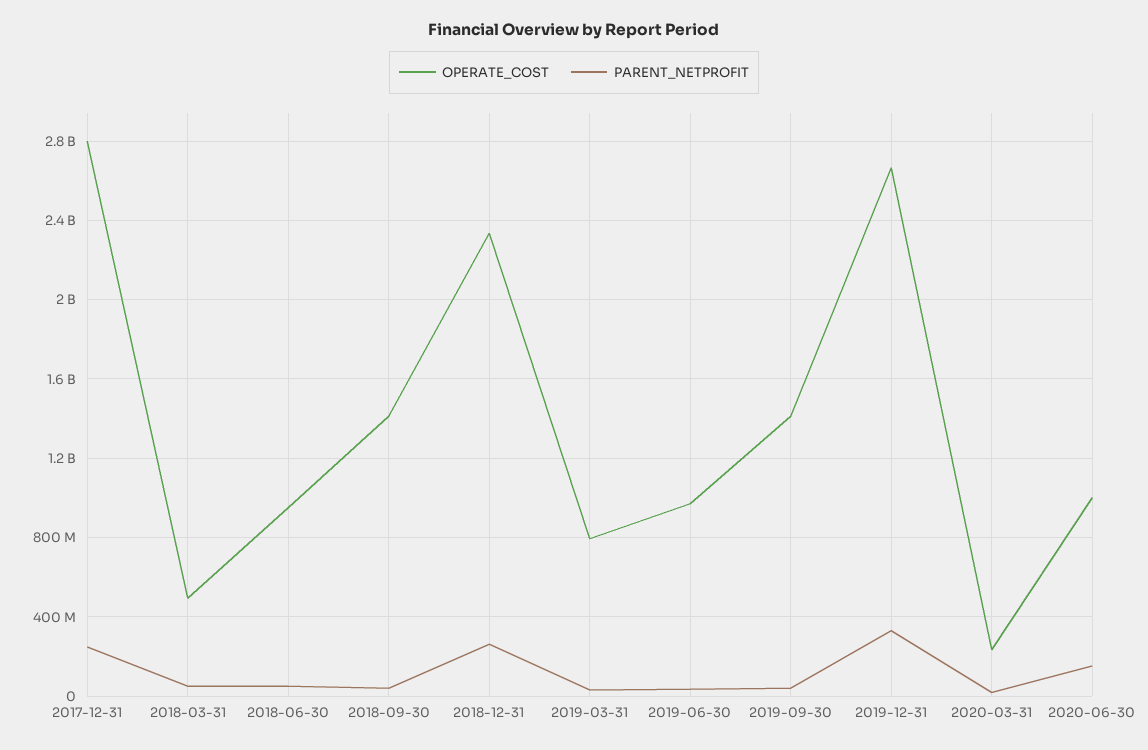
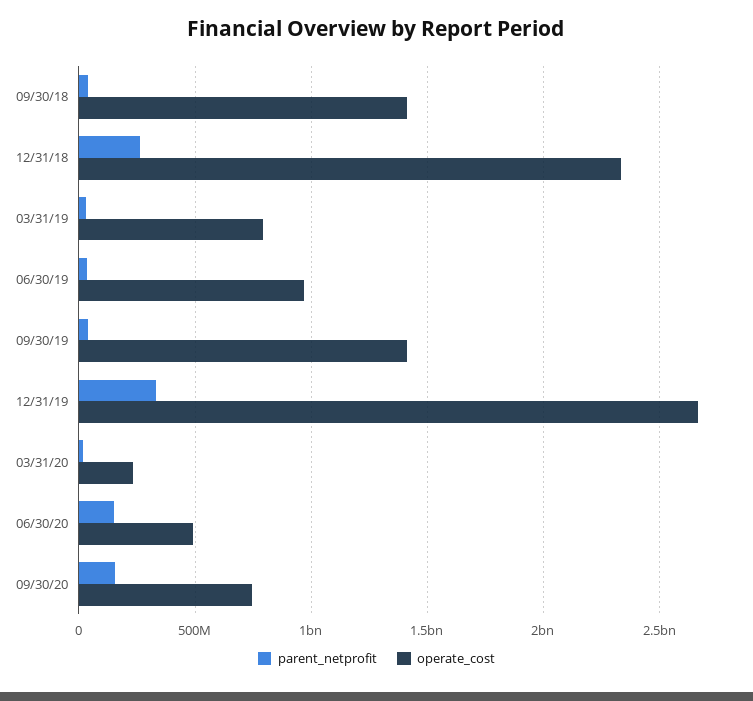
OPERATE_COST, 2017-12-31: 2800000000 -> none
PARENT_NETPROFIT, 2017-12-31: 250000000 -> none
OPERATE_COST, 2018-03-31: 500000000 -> none
PARENT_NETPROFIT, 2018-03-31: 50000000 -> none
OPERATE_COST, 2018-06-30: 950000000 -> none
PARENT_NETPROFIT, 2018-06-30: 50000000 -> none
OPERATE_COST, 2020-06-30: 1000000000 -> 500000000
PARENT_NETPROFIT, 09/30/20: none -> 150000000
OPERATE_COST, 09/30/20: none -> 750000000

